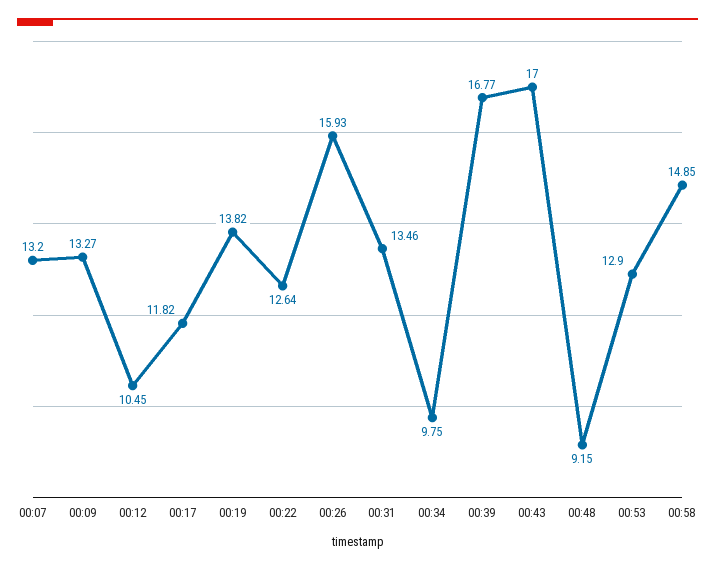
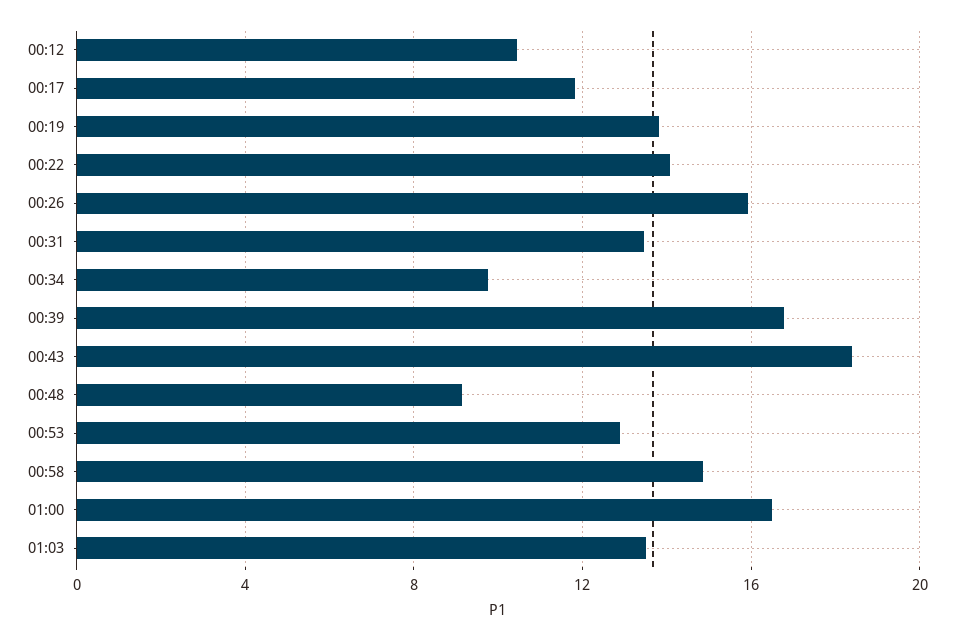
00:07: 13.2 -> none
00:09: 13.27 -> none
00:22: 12.64 -> 14
00:43: 17 -> 18.5
01:00: none -> 16.5
01:03: none -> 13.5

